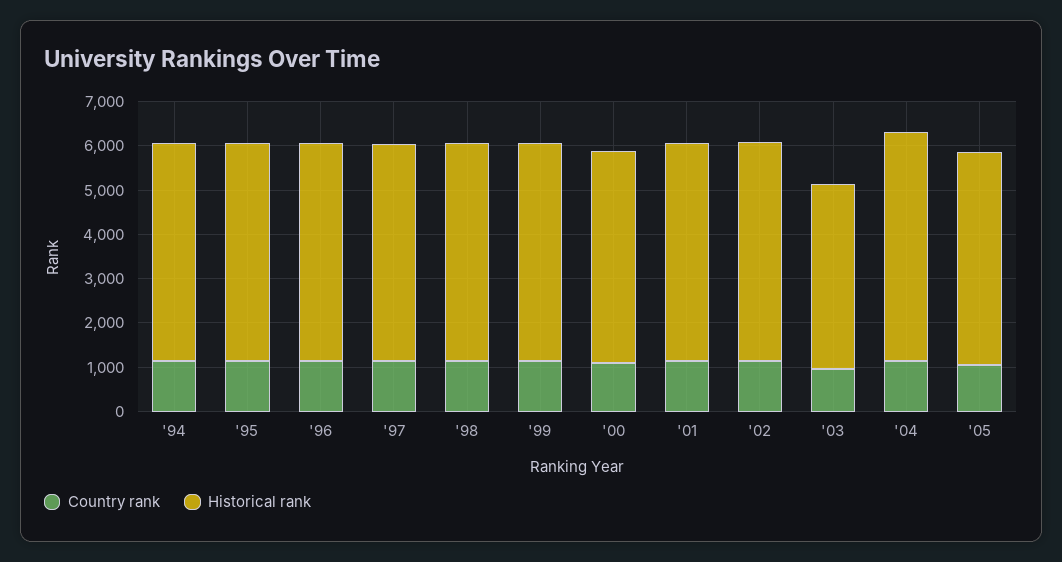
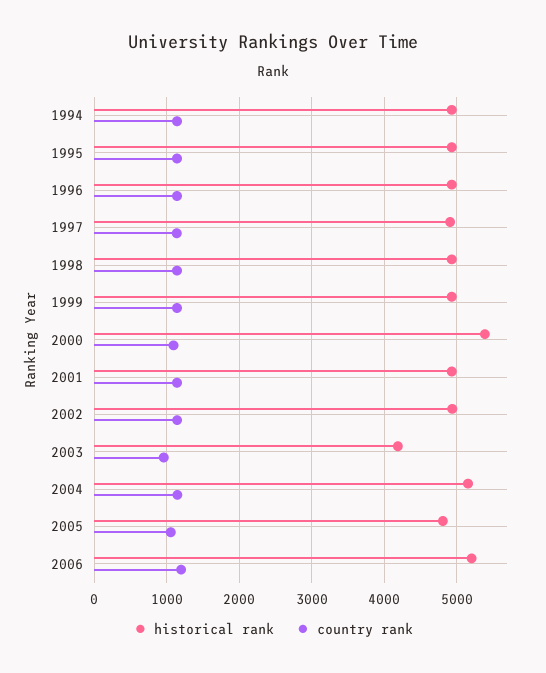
Historical rank, '00: 4800 -> 5400
Historical rank, 2006: none -> 5200
Country rank, 2006: none -> 1200

